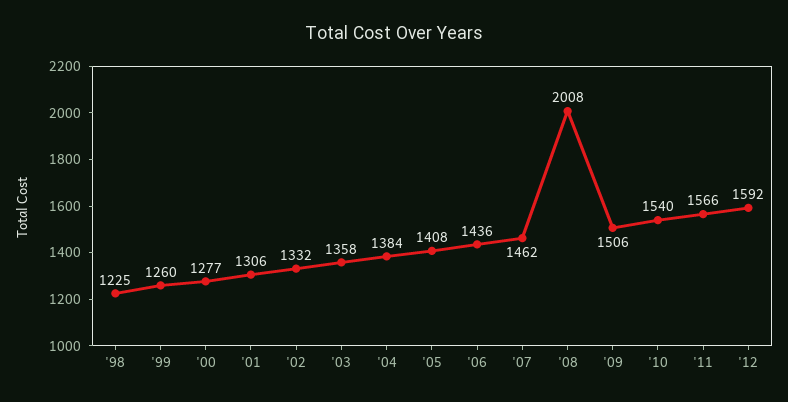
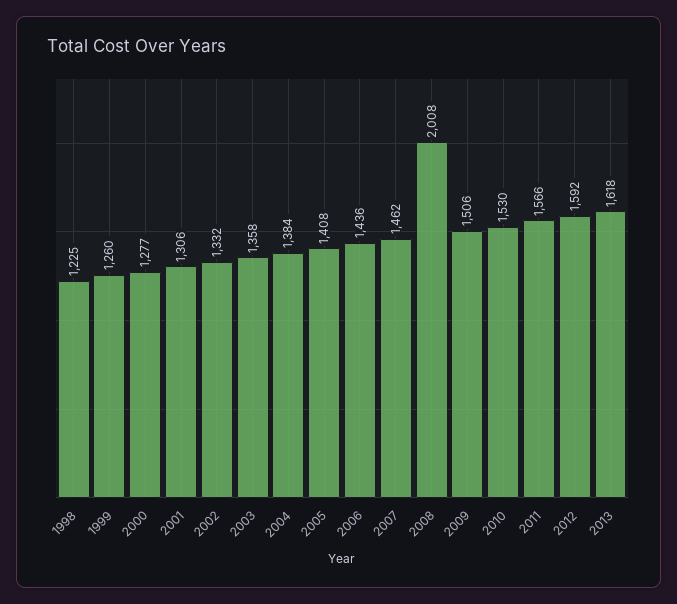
'10: 1540 -> 1530
2013: none -> 1618

